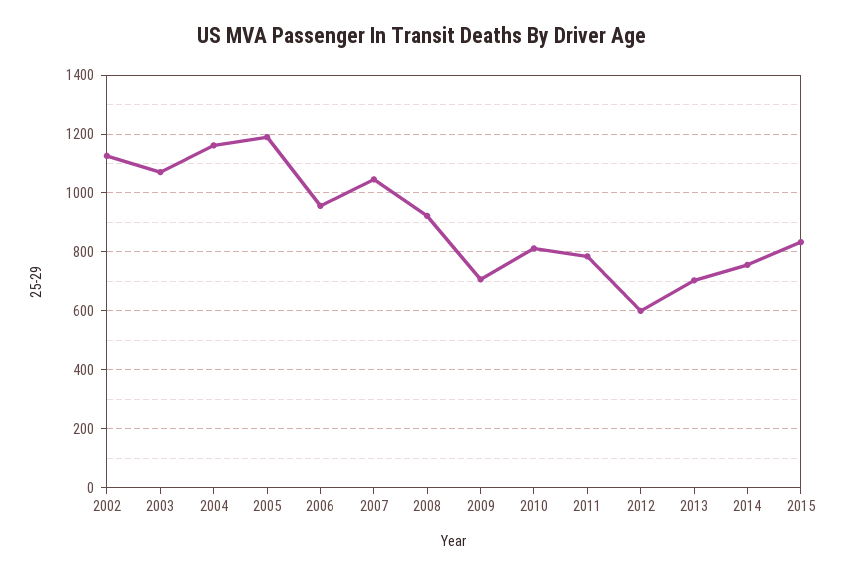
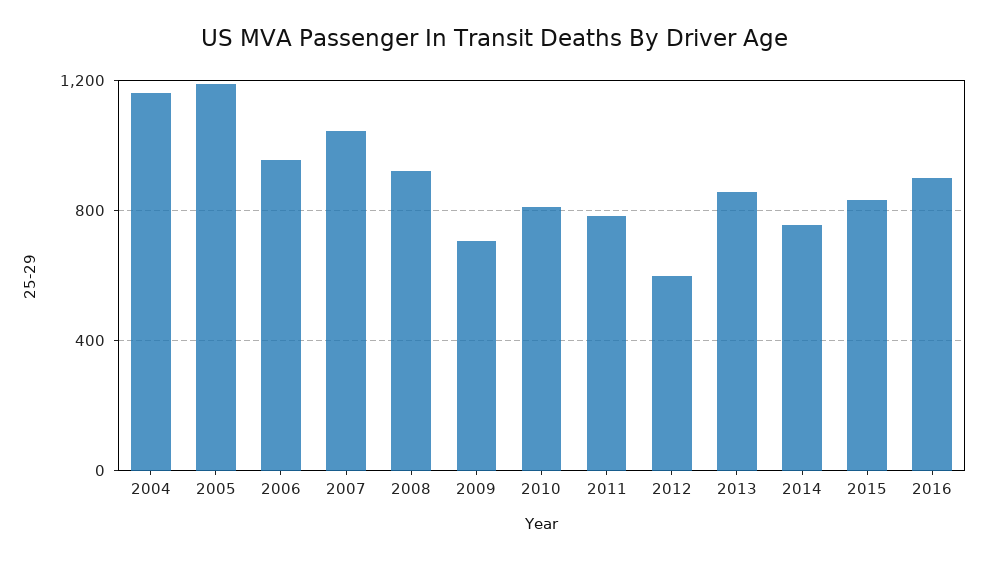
2002: 1125 -> none
2003: 1075 -> none
2013: 700 -> 850
2016: none -> 900

